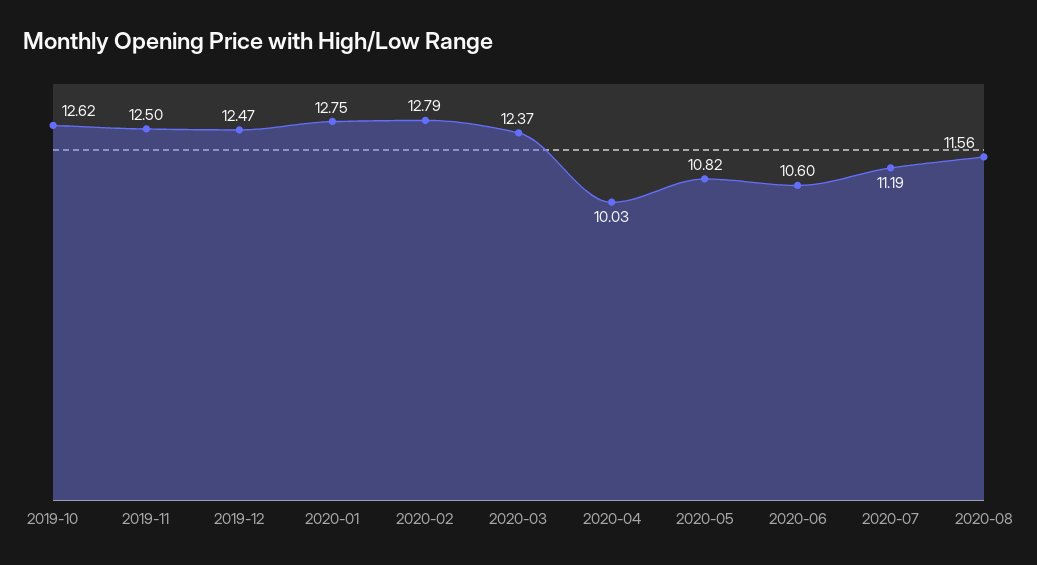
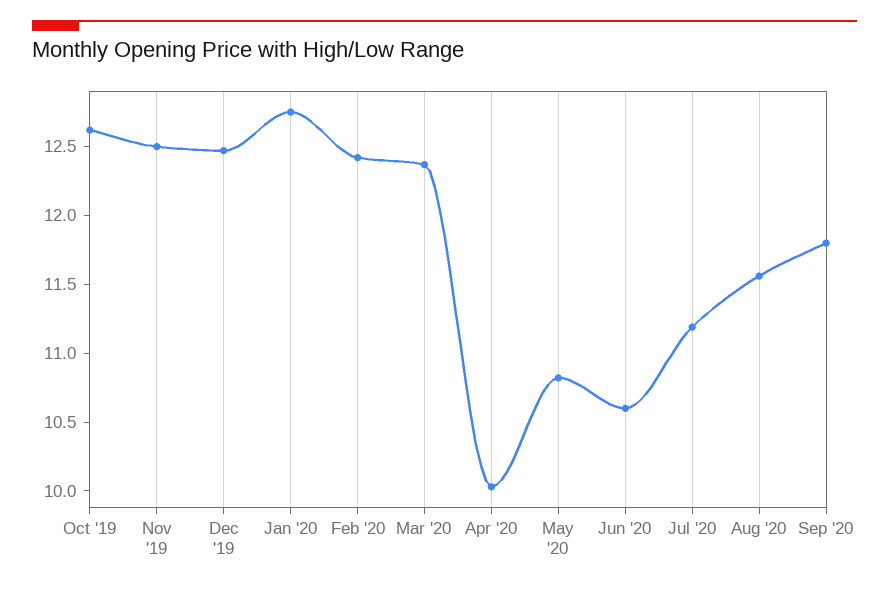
2020-02: 12.79 -> 12.4
Sep '20: none -> 11.8

